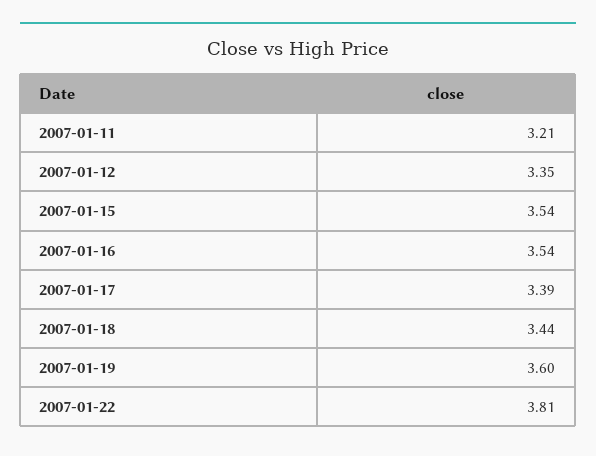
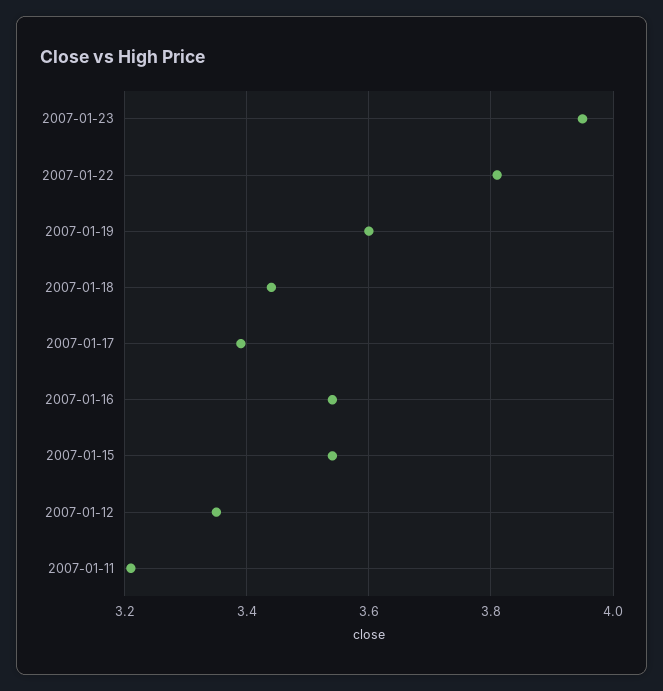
2007-01-23: none -> 3.95

